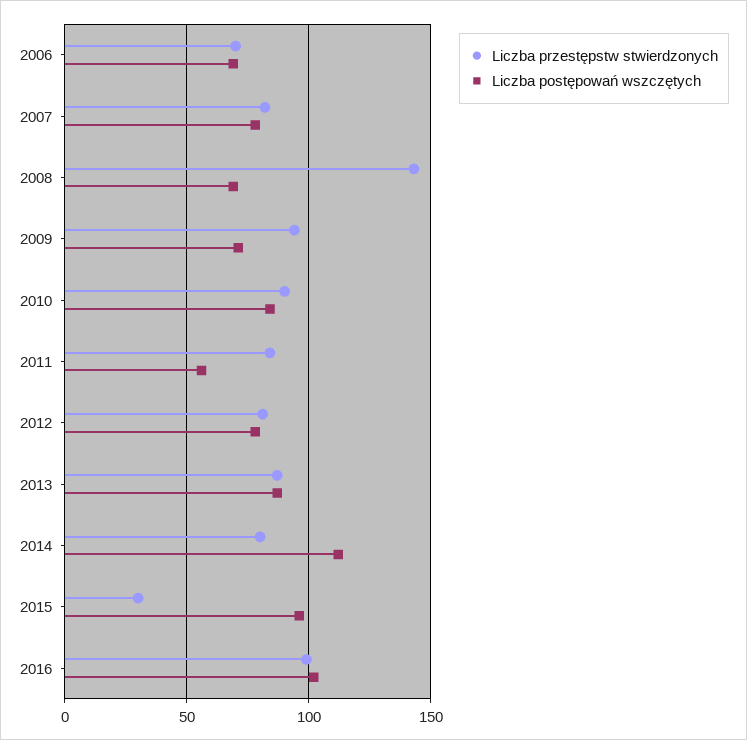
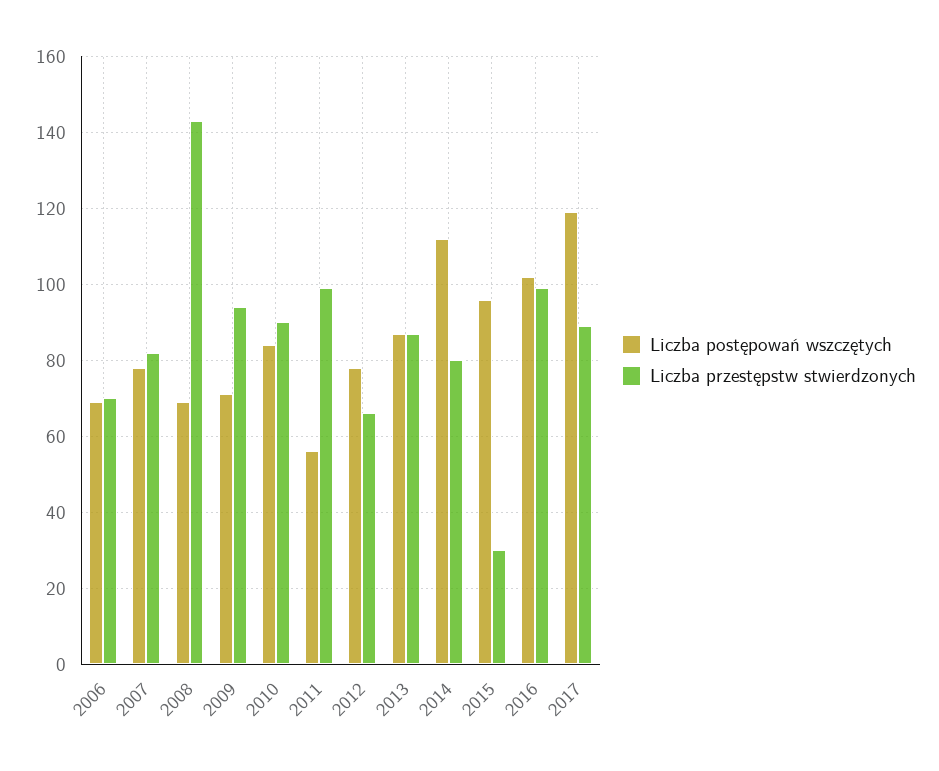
Liczba przestępstw stwierdzonych, 2011: 85 -> 100
Liczba przestępstw stwierdzonych, 2012: 80 -> 65
Liczba postępowań wszczętych, 2017: none -> 120
Liczba przestępstw stwierdzonych, 2017: none -> 90

